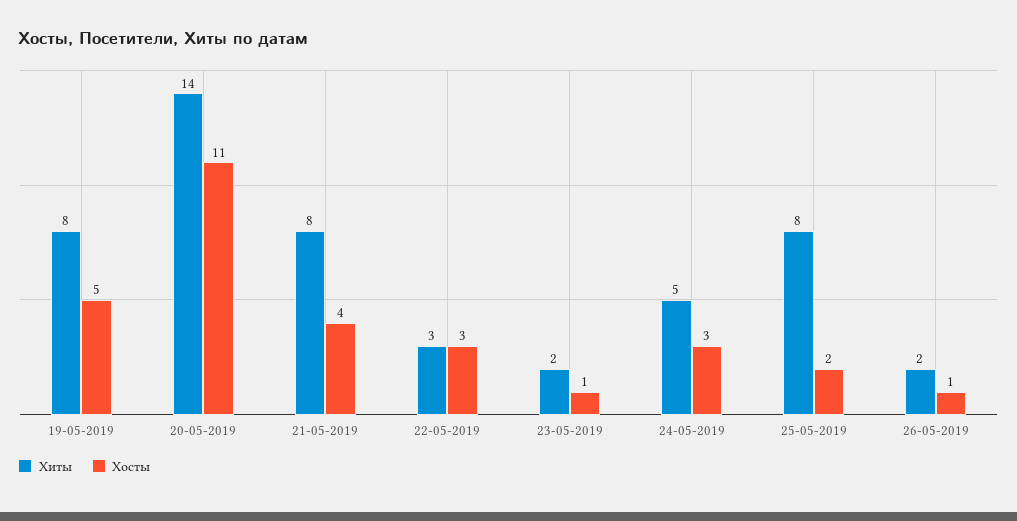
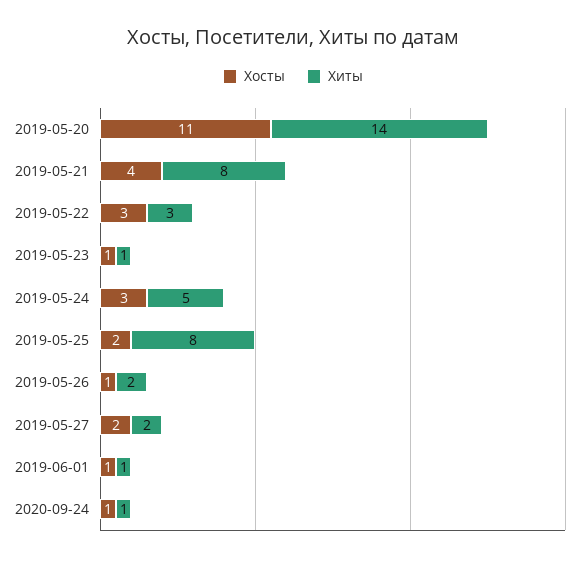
Хиты, 19-05-2019: 8 -> none
Хосты, 19-05-2019: 5 -> none
Хиты, 23-05-2019: 2 -> 1
Хосты, 2019-05-27: none -> 2
Хиты, 2019-05-27: none -> 2
Хосты, 2019-06-01: none -> 1
Хиты, 2019-06-01: none -> 1
Хосты, 2020-09-24: none -> 1
Хиты, 2020-09-24: none -> 1

